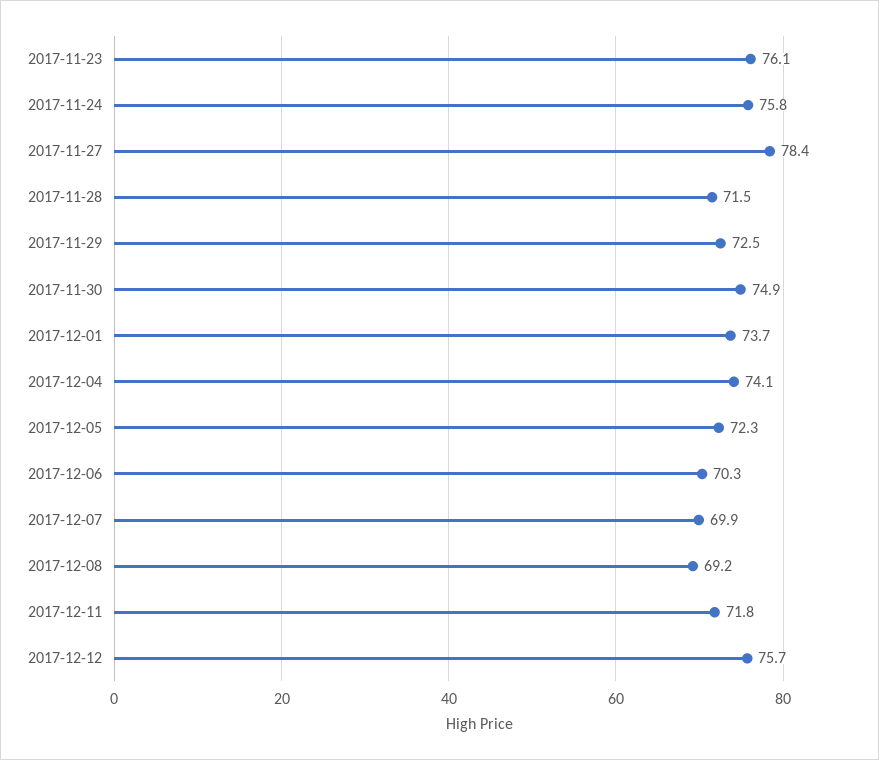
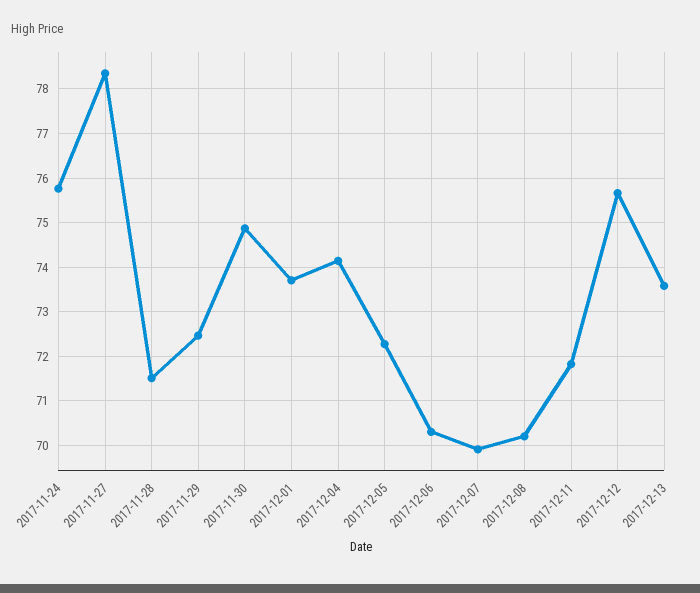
2017-11-23: 76.1 -> none
2017-12-08: 69.2 -> 70.2
2017-12-13: none -> 73.6

